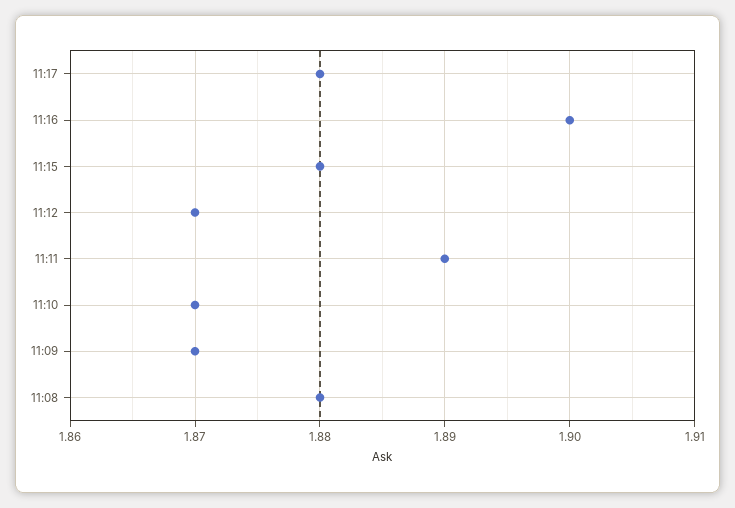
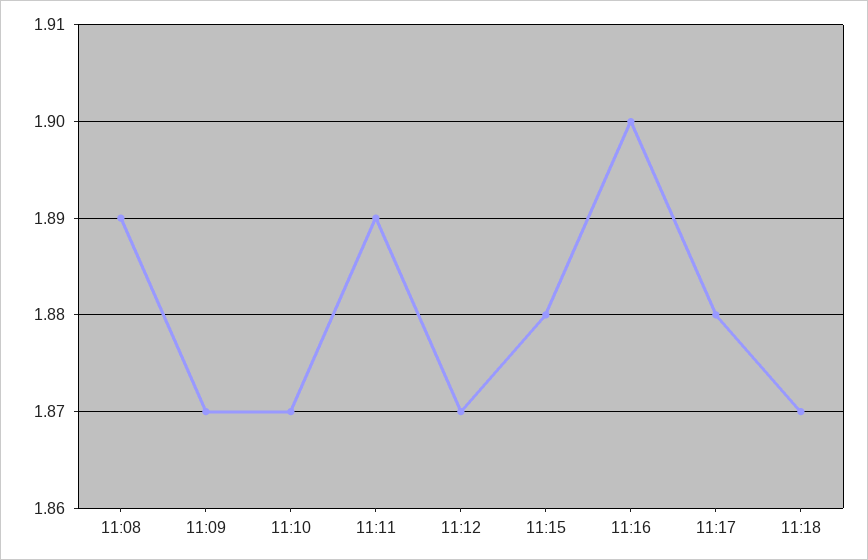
11:08: 1.88 -> 1.89
11:18: none -> 1.87

